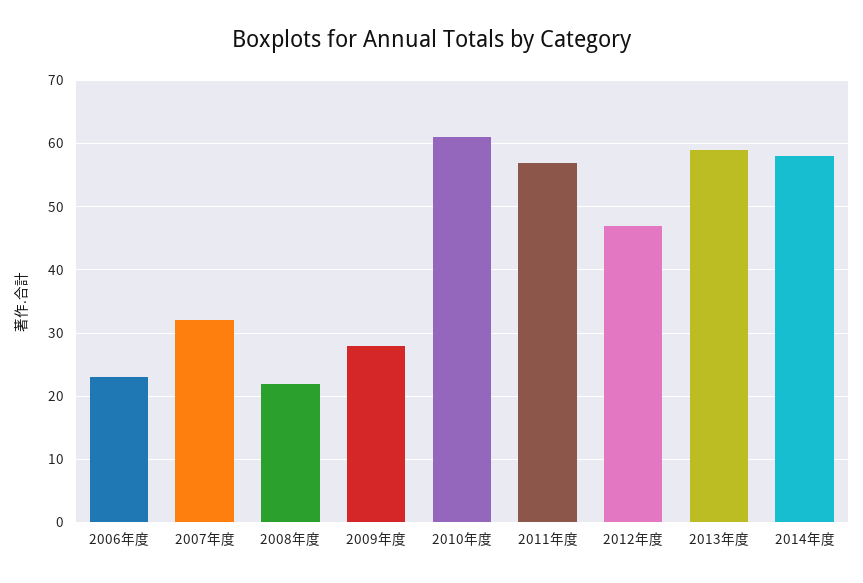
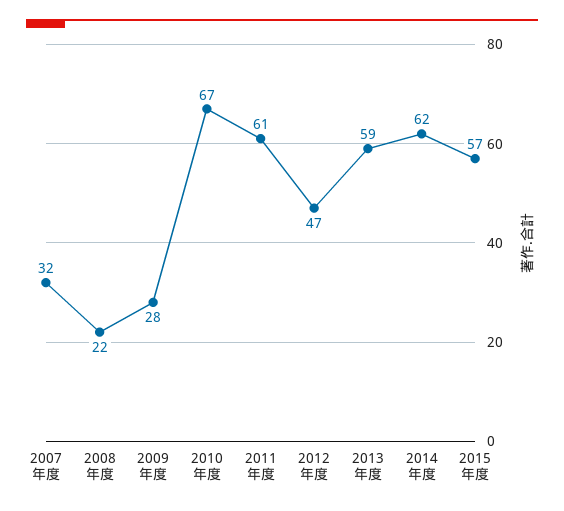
2006年度: 23 -> none
2010年度: 61 -> 67
2011年度: 57 -> 61
2014年度: 58 -> 62
2015年度: none -> 57

